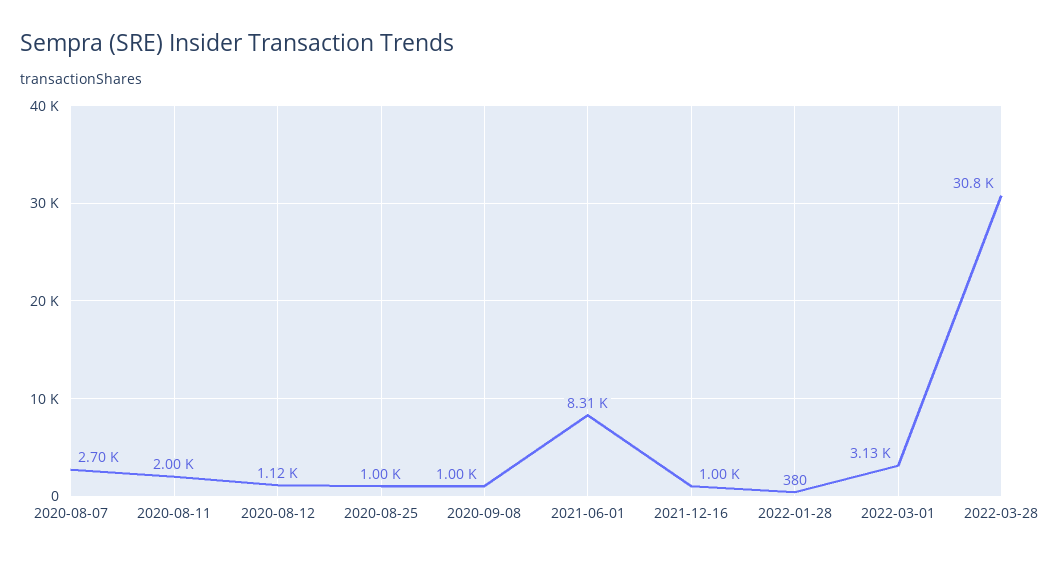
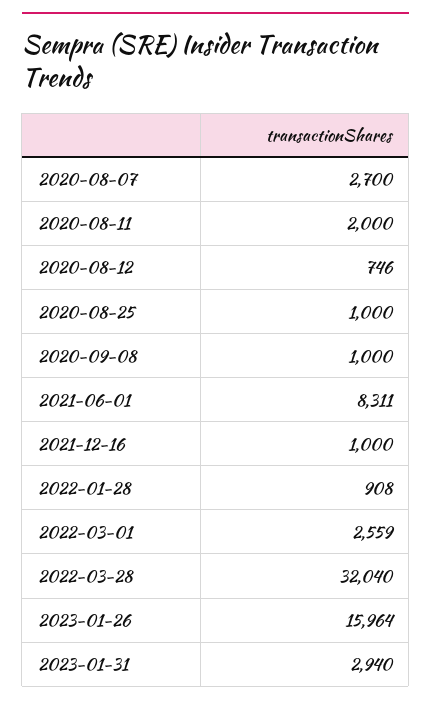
2020-08-12: 1120 -> 746
2022-01-28: 380 -> 908
2022-03-01: 3130 -> 2559
2022-03-28: 30800 -> 32040
2023-01-26: none -> 15964
2023-01-31: none -> 2940

